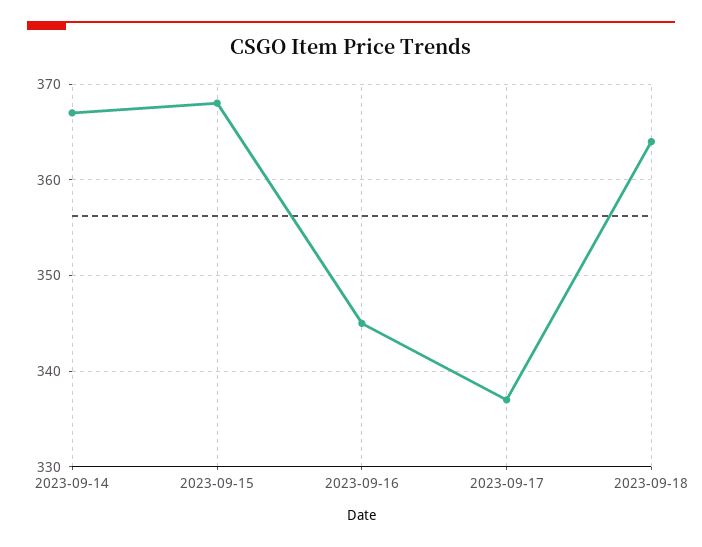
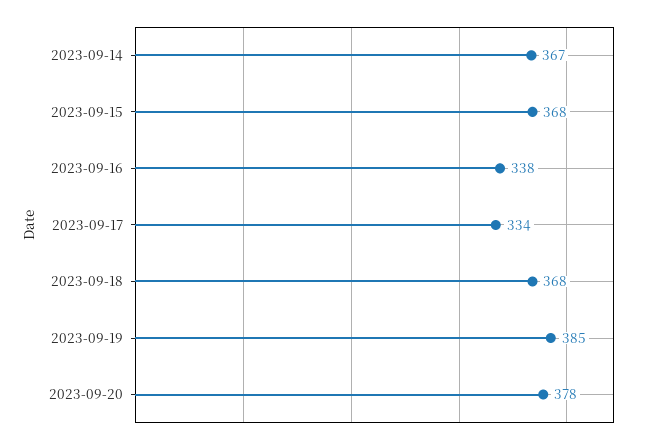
2023-09-16: 345 -> 338
2023-09-17: 337 -> 334
2023-09-18: 364 -> 368
2023-09-19: none -> 385
2023-09-20: none -> 378

